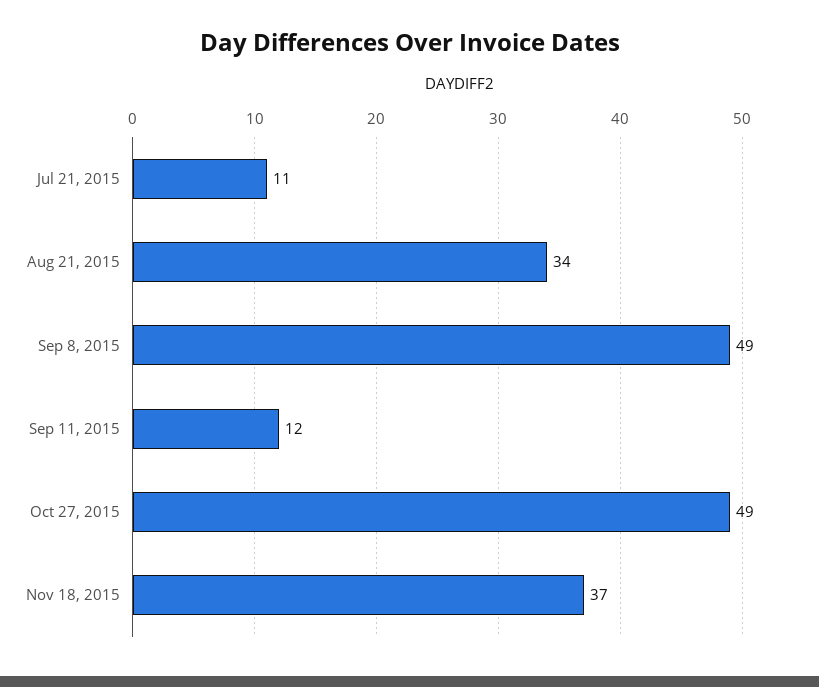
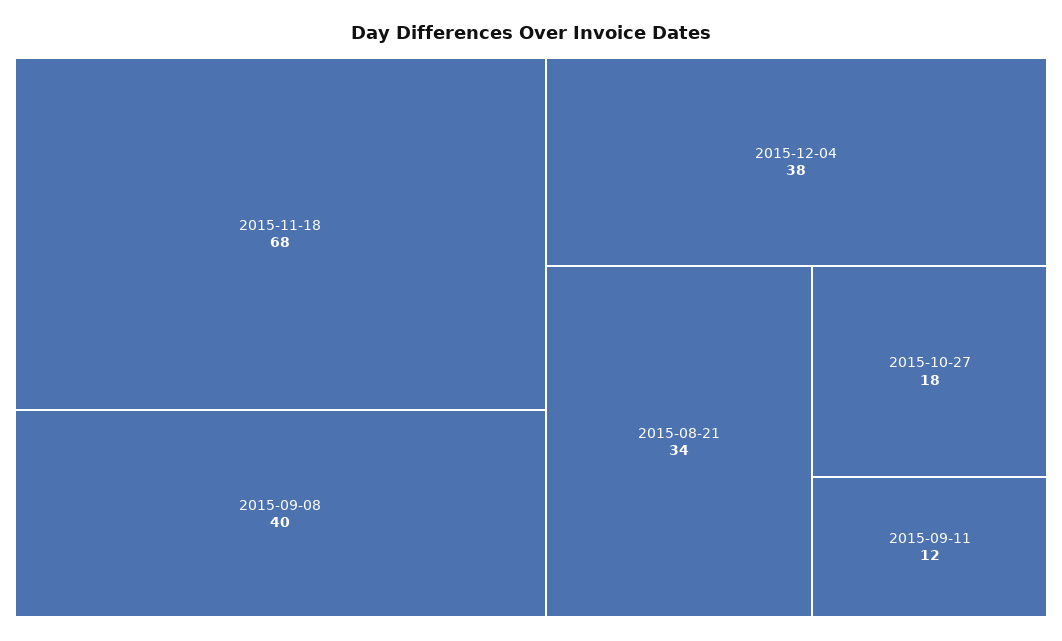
Jul 21, 2015: 11 -> none
Sep 8, 2015: 49 -> 40
Oct 27, 2015: 49 -> 18
Nov 18, 2015: 37 -> 68
2015-12-04: none -> 38

